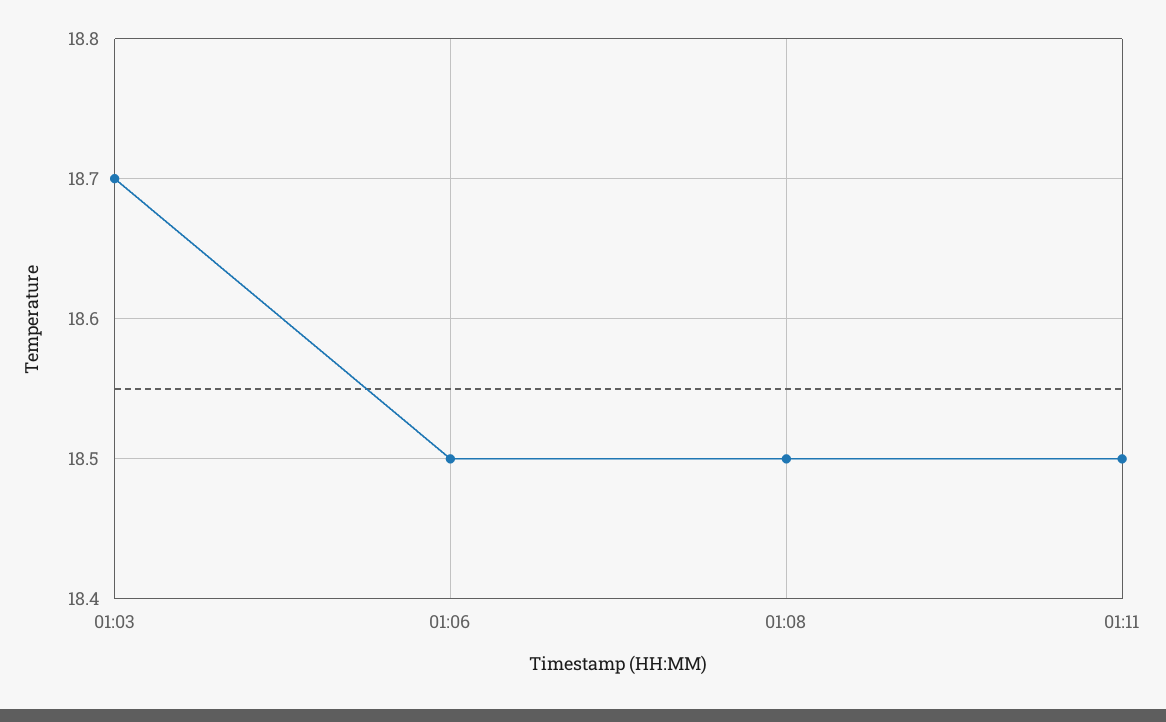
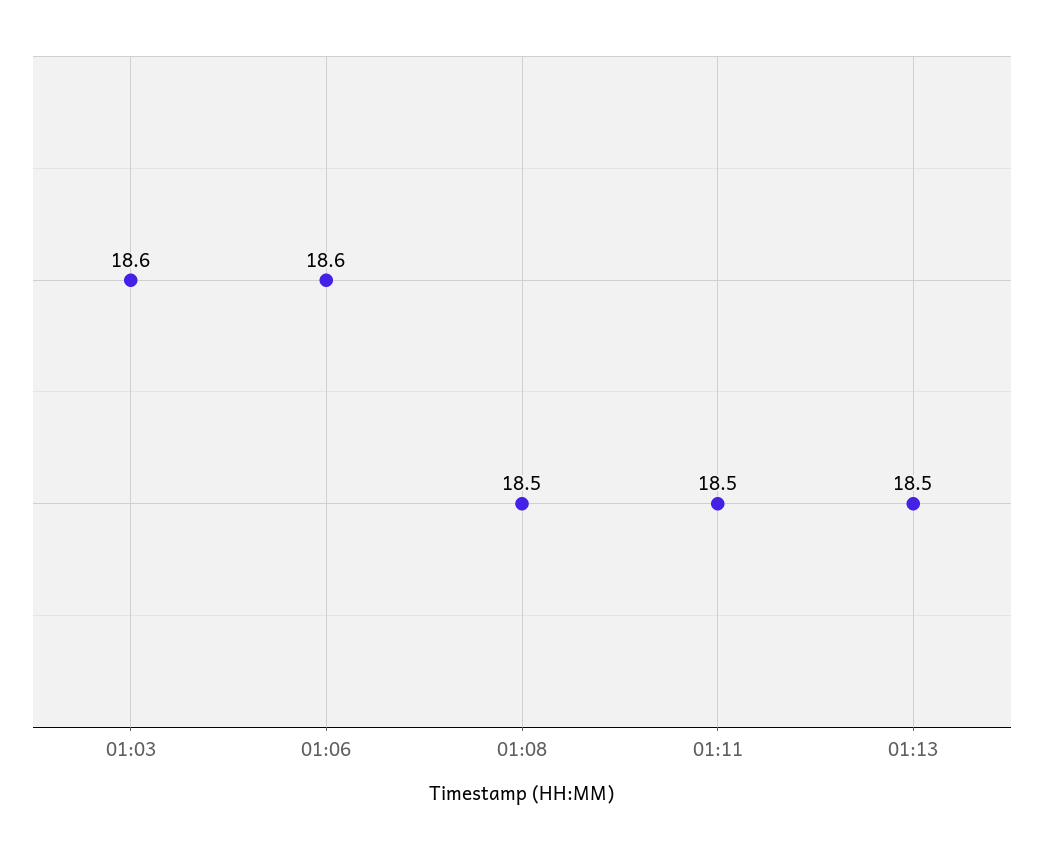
01:03: 18.7 -> 18.6
01:06: 18.5 -> 18.6
01:13: none -> 18.5

